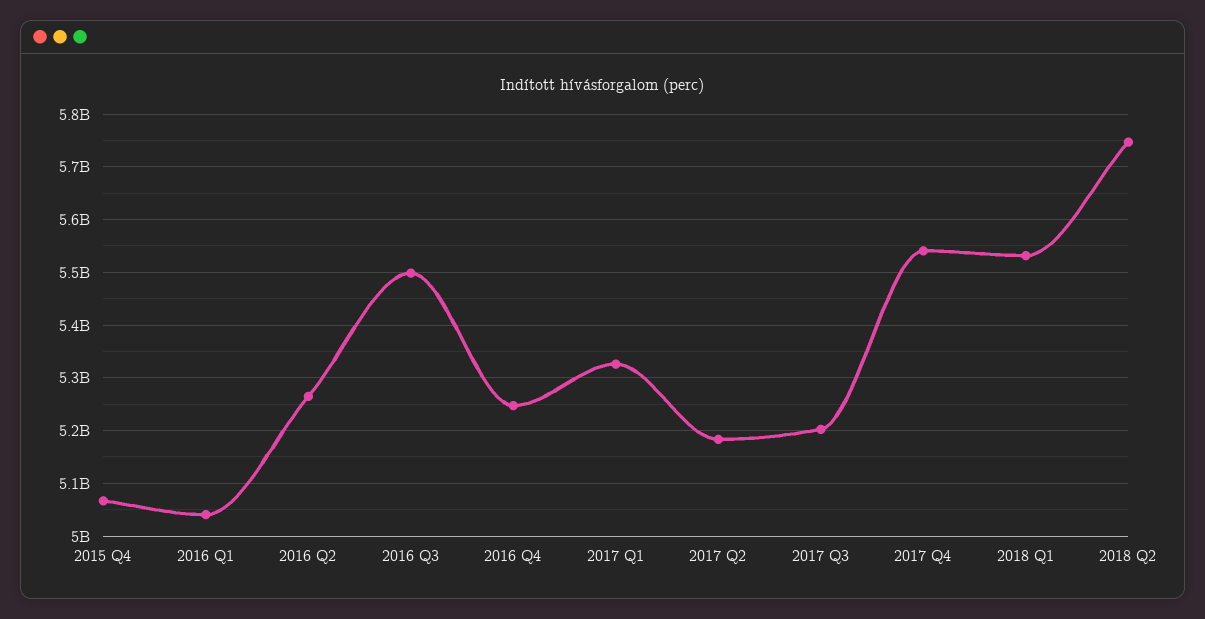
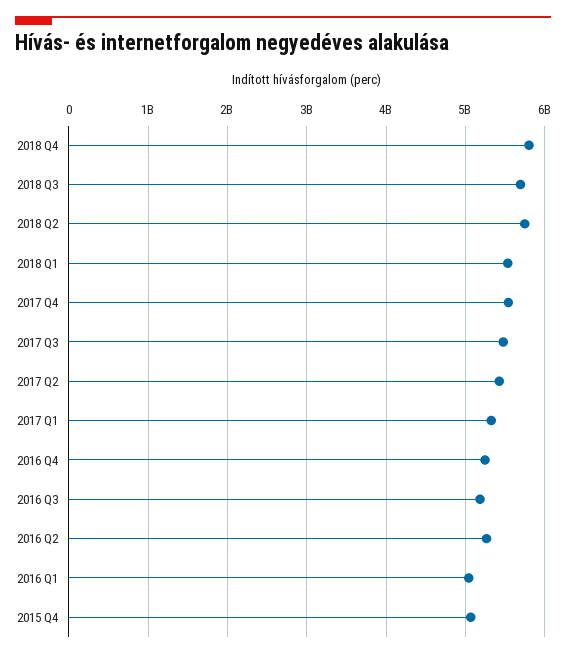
2016 Q3: 5500000000 -> 5200000000
2017 Q2: 5180000000 -> 5400000000
2017 Q3: 5200000000 -> 5500000000
2018 Q4: none -> 5800000000
2018 Q3: none -> 5700000000

